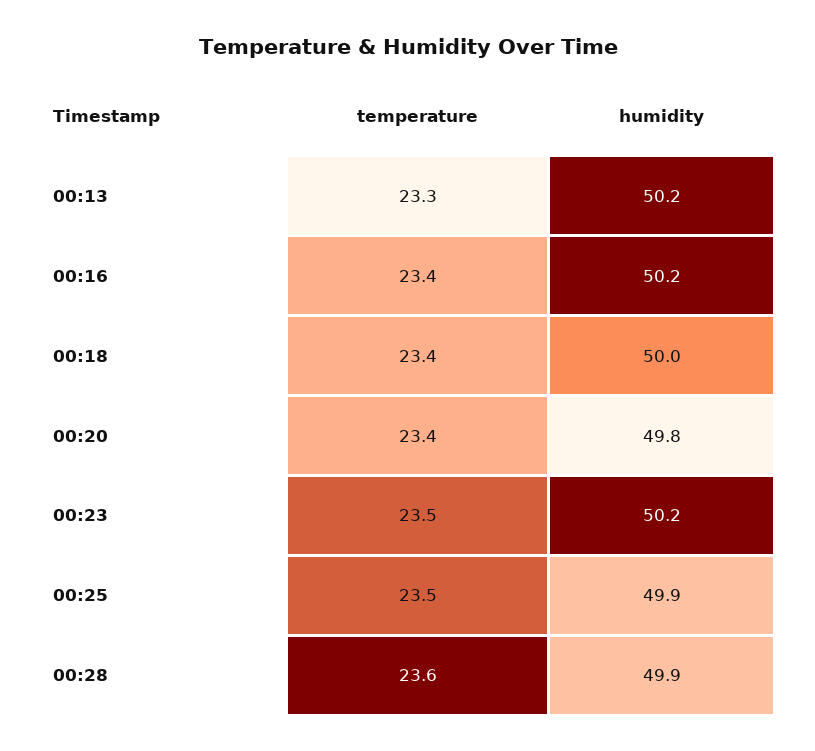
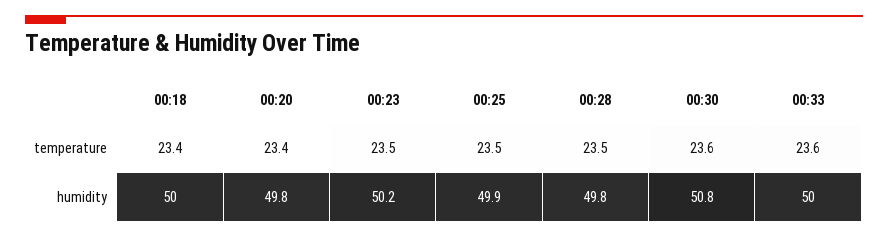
temperature, 00:13: 23.3 -> none
humidity, 00:13: 50.2 -> none
temperature, 00:16: 23.4 -> none
humidity, 00:16: 50.2 -> none
temperature, 00:28: 23.6 -> 23.5
humidity, 00:28: 49.9 -> 49.8
temperature, 00:30: none -> 23.6
temperature, 00:33: none -> 23.6
humidity, 00:30: none -> 50.8
humidity, 00:33: none -> 50

